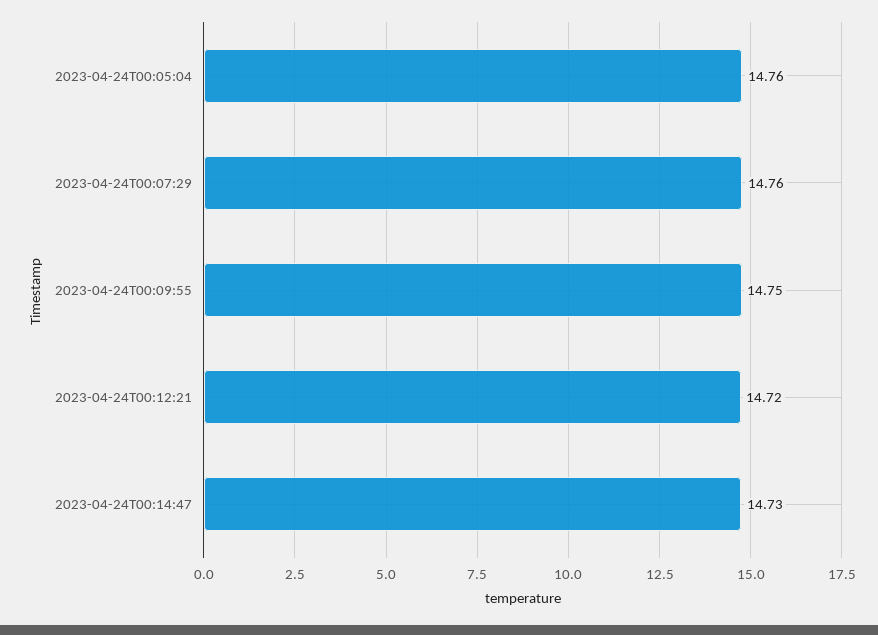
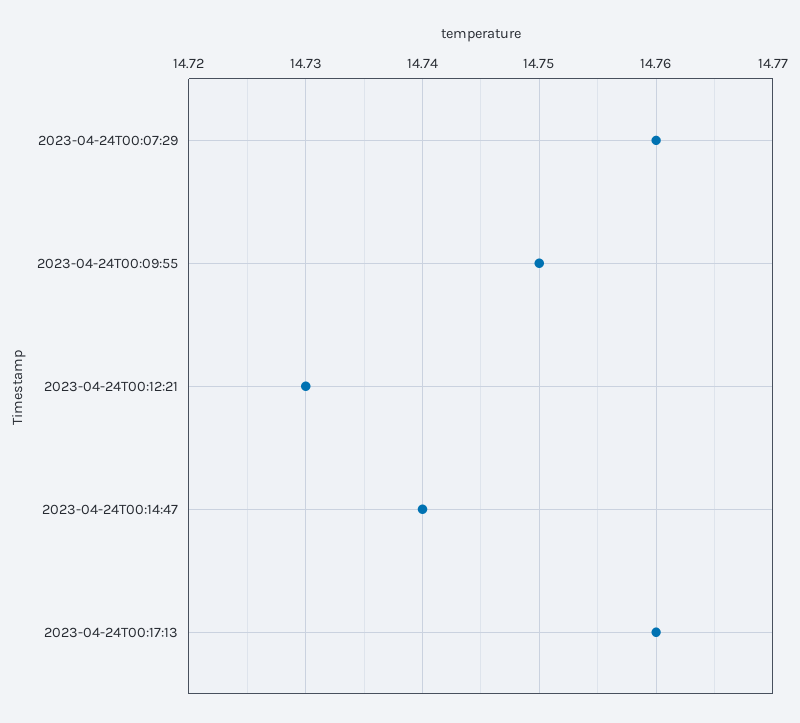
2023-04-24T00:05:04: 14.76 -> none
2023-04-24T00:12:21: 14.72 -> 14.73
2023-04-24T00:14:47: 14.73 -> 14.74
2023-04-24T00:17:13: none -> 14.76

